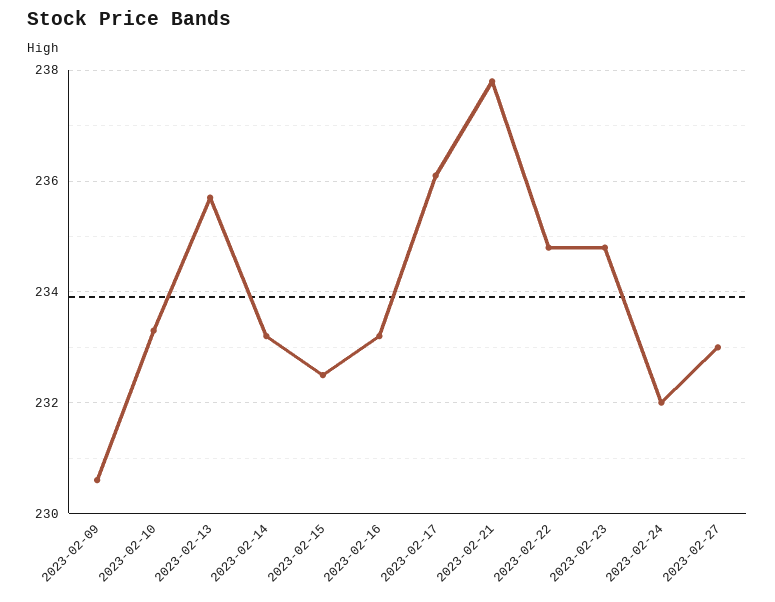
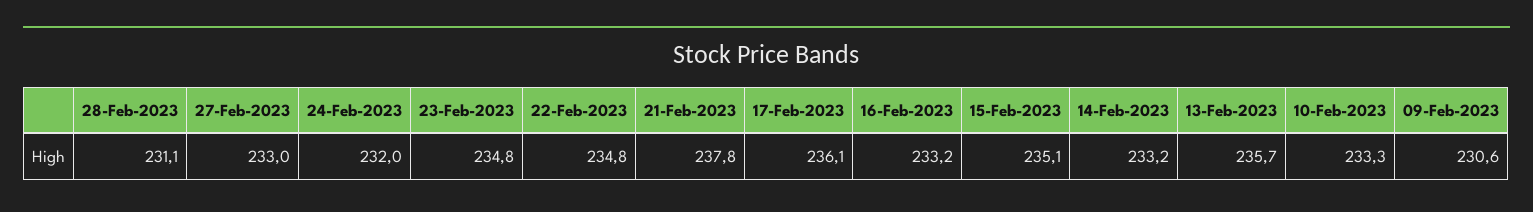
2023-02-15: 232.5 -> 235.1
28-Feb-2023: none -> 231.1

